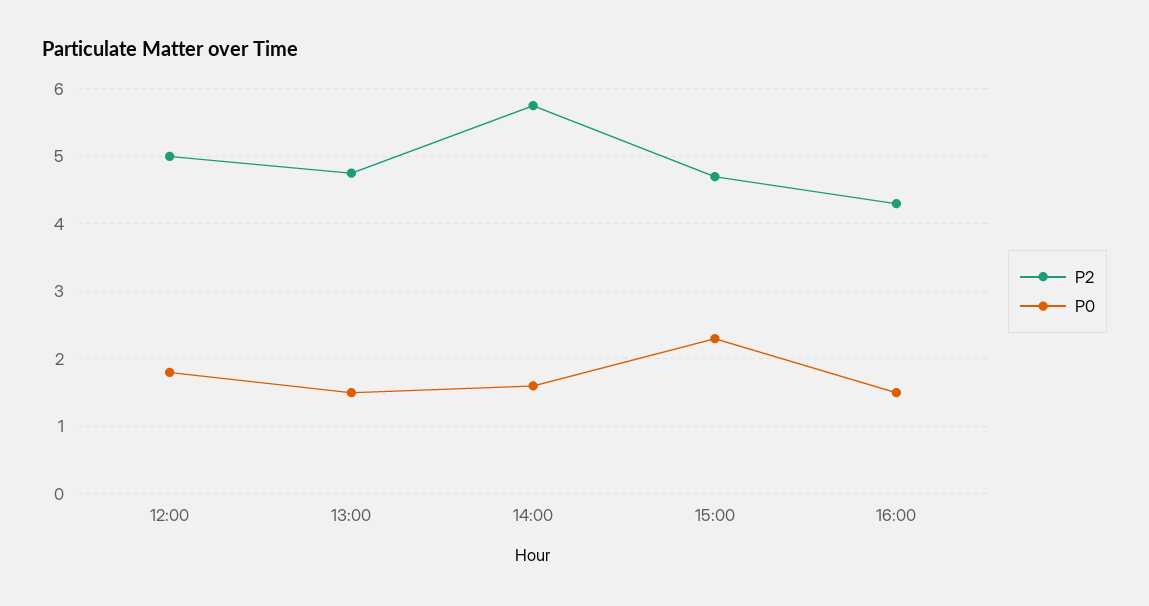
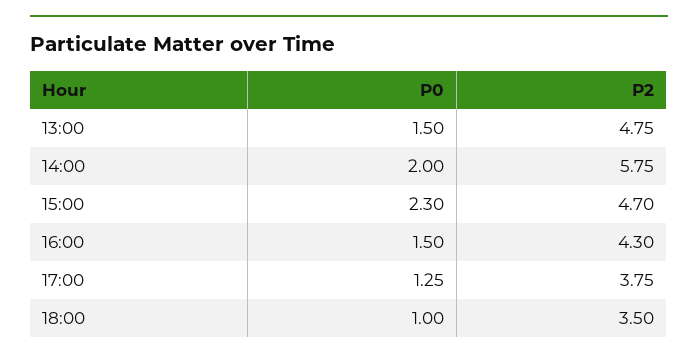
P2, 12:00: 5 -> none
P0, 12:00: 1.8 -> none
P0, 14:00: 1.6 -> 2
P0, 17:00: none -> 1.25
P2, 17:00: none -> 3.75
P0, 18:00: none -> 1
P2, 18:00: none -> 3.5

